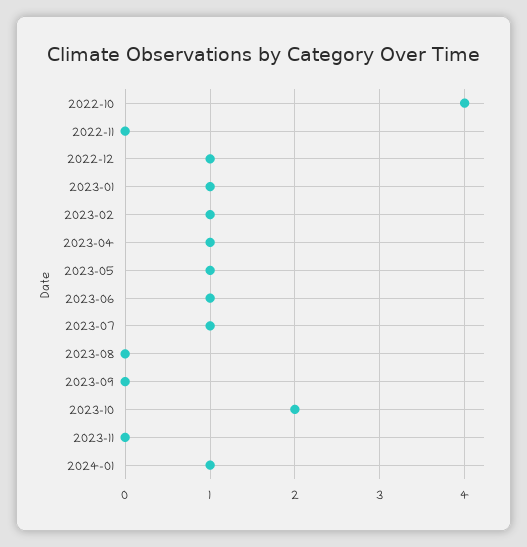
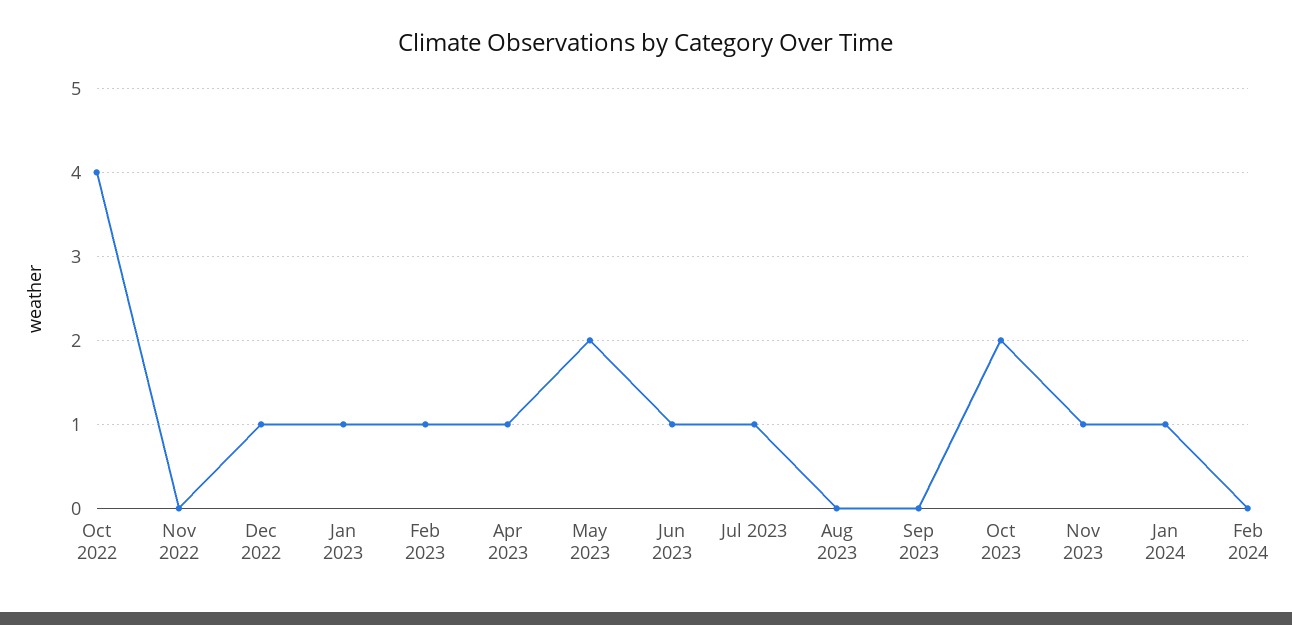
2023-05: 1 -> 2
2023-11: 0 -> 1
Feb 2024: none -> 0

